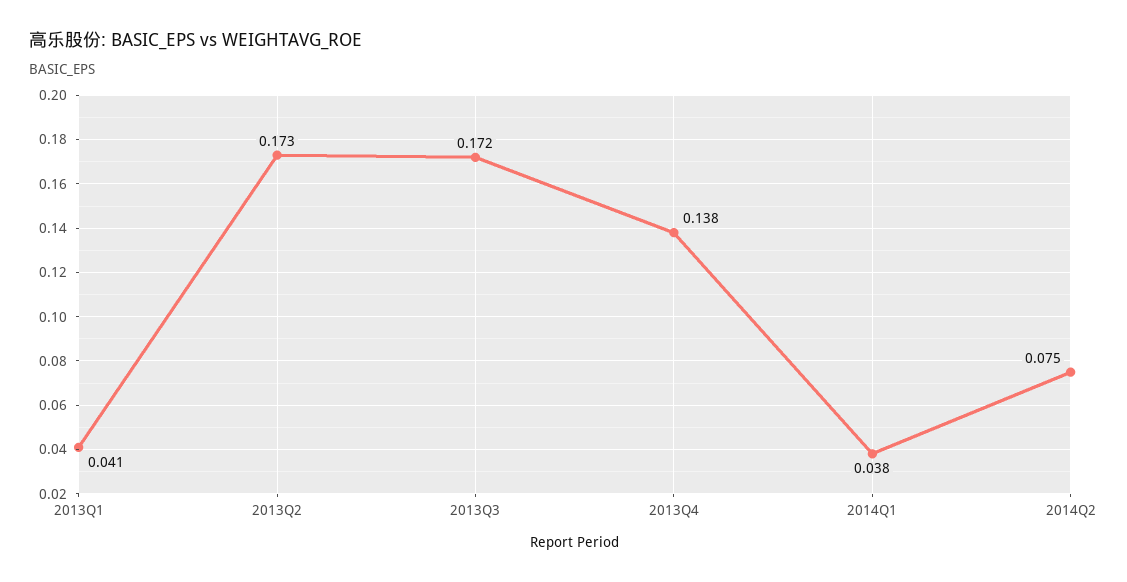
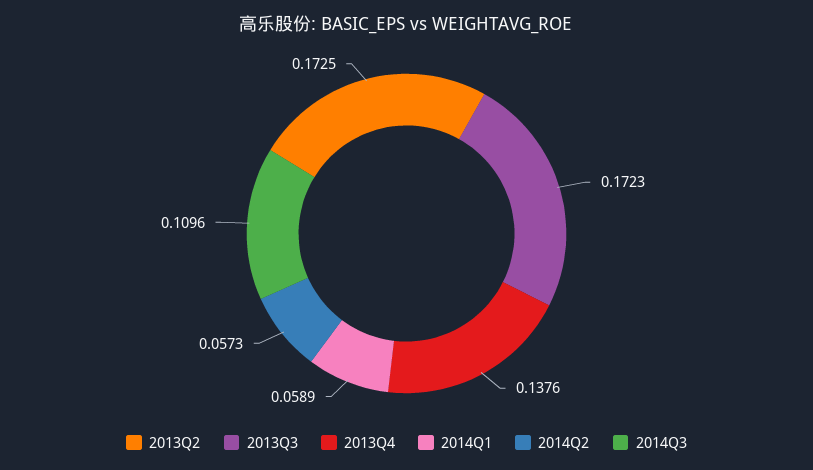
2013Q1: 0.041 -> none
2014Q1: 0.038 -> 0.0589
2014Q2: 0.075 -> 0.0573
2014Q3: none -> 0.1096

